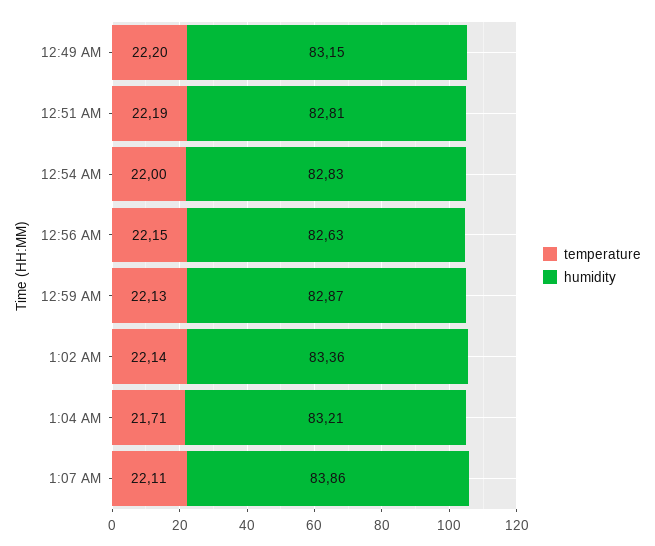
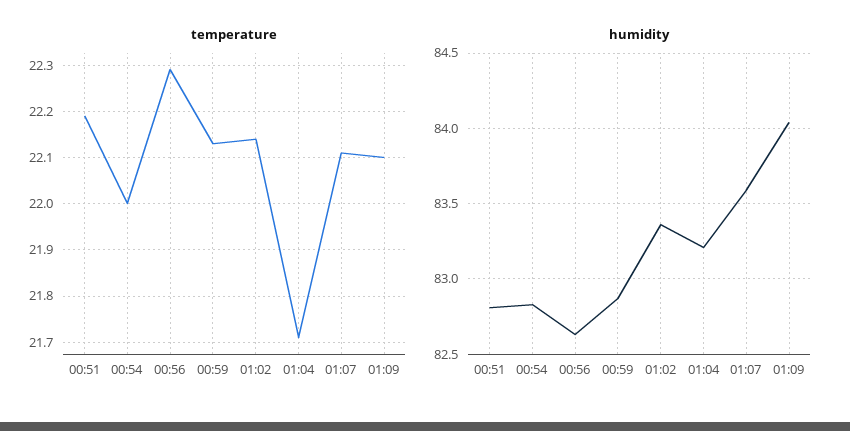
temperature, 12:49 AM: 22.2 -> none
humidity, 12:49 AM: 83.15 -> none
temperature, 12:56 AM: 22.15 -> 22.3
humidity, 1:07 AM: 83.86 -> 83.6
temperature, 01:09: none -> 22.1
humidity, 01:09: none -> 84.05

